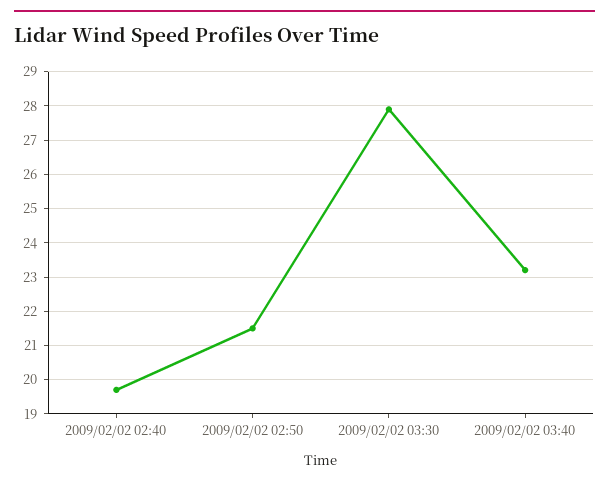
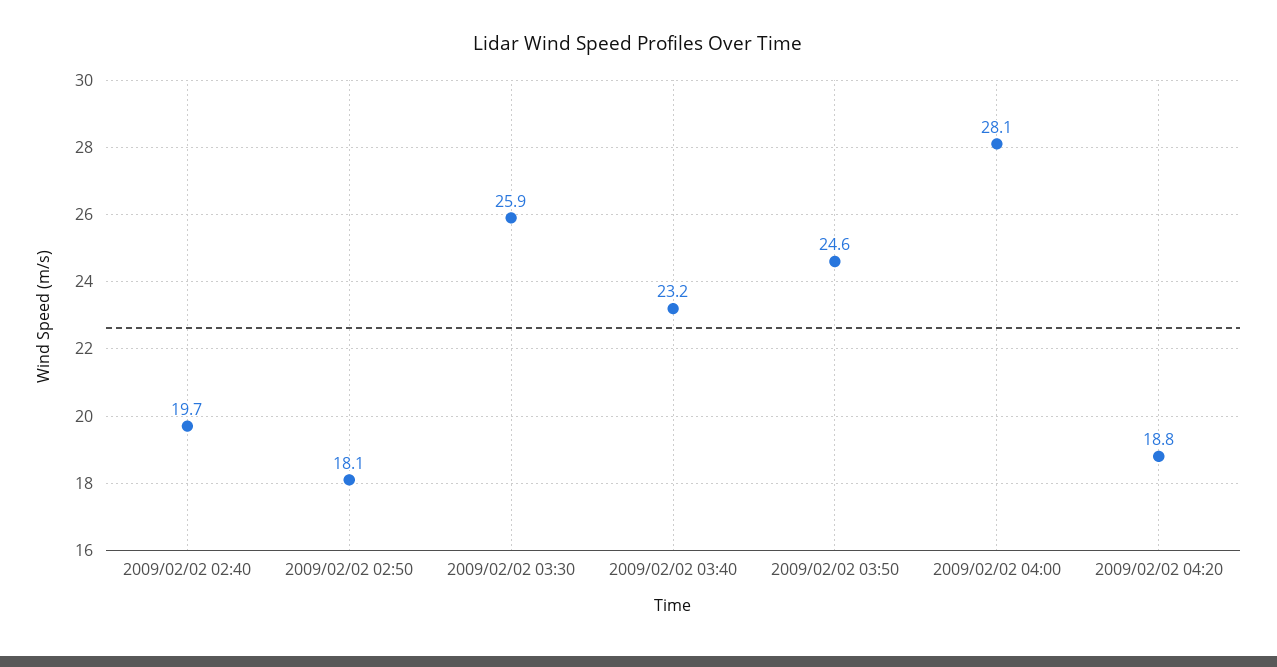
2009/02/02 02:50: 21.5 -> 18.1
2009/02/02 03:30: 28 -> 25.9
2009/02/02 03:50: none -> 24.6
2009/02/02 04:00: none -> 28.1
2009/02/02 04:20: none -> 18.8

